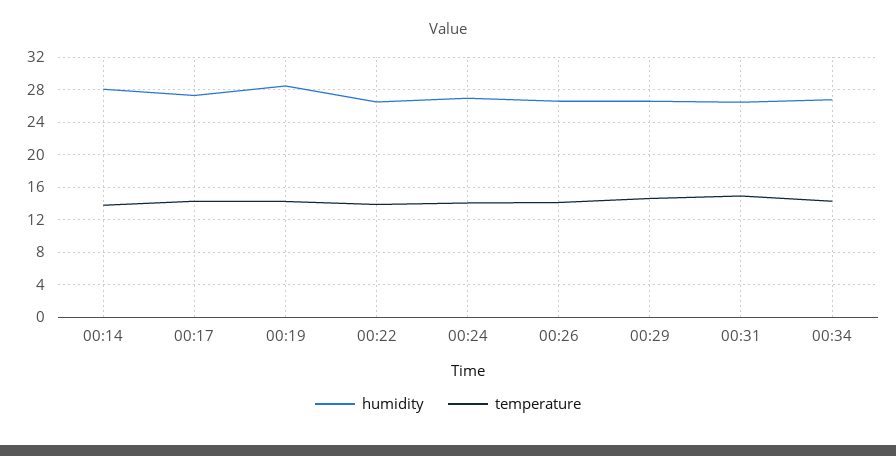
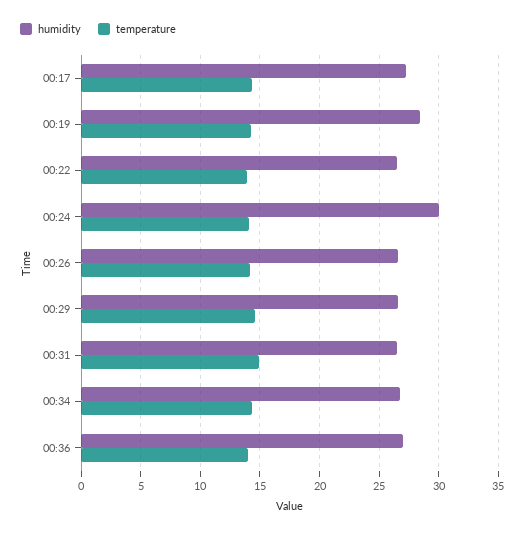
humidity, 00:14: 28 -> none
temperature, 00:14: 14 -> none
humidity, 00:24: 27 -> 30
humidity, 00:36: none -> 27
temperature, 00:36: none -> 14

